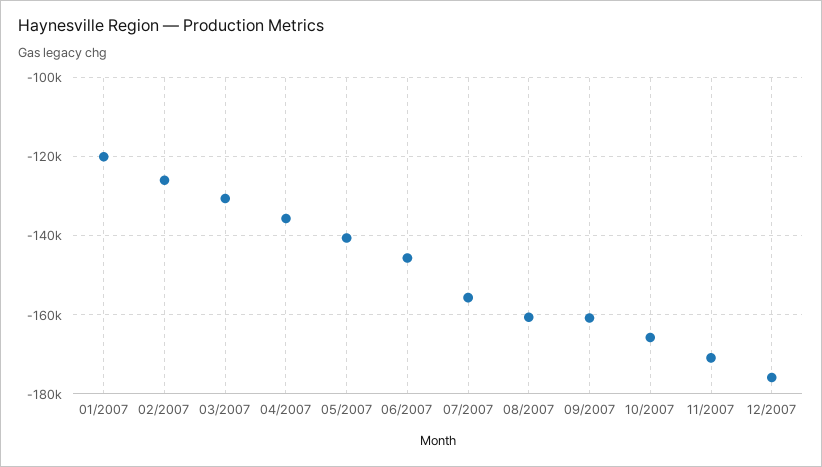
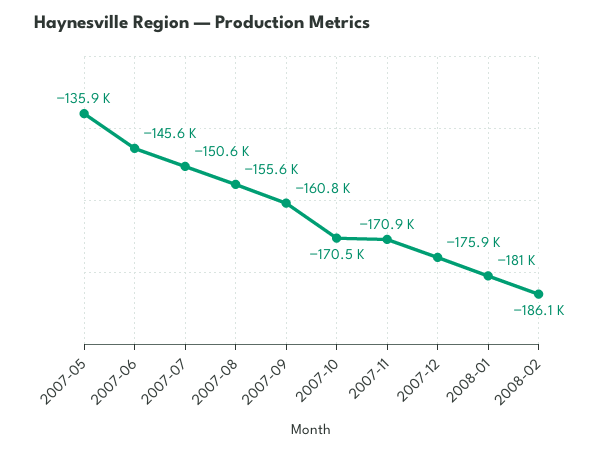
01/2007: -120000 -> none
02/2007: -126000 -> none
03/2007: -130000 -> none
04/2007: -136000 -> none
05/2007: -140000 -> -135900
07/2007: -156000 -> -150600
08/2007: -160000 -> -155600
10/2007: -166000 -> -170500
2008-01: none -> -181000
2008-02: none -> -186100

